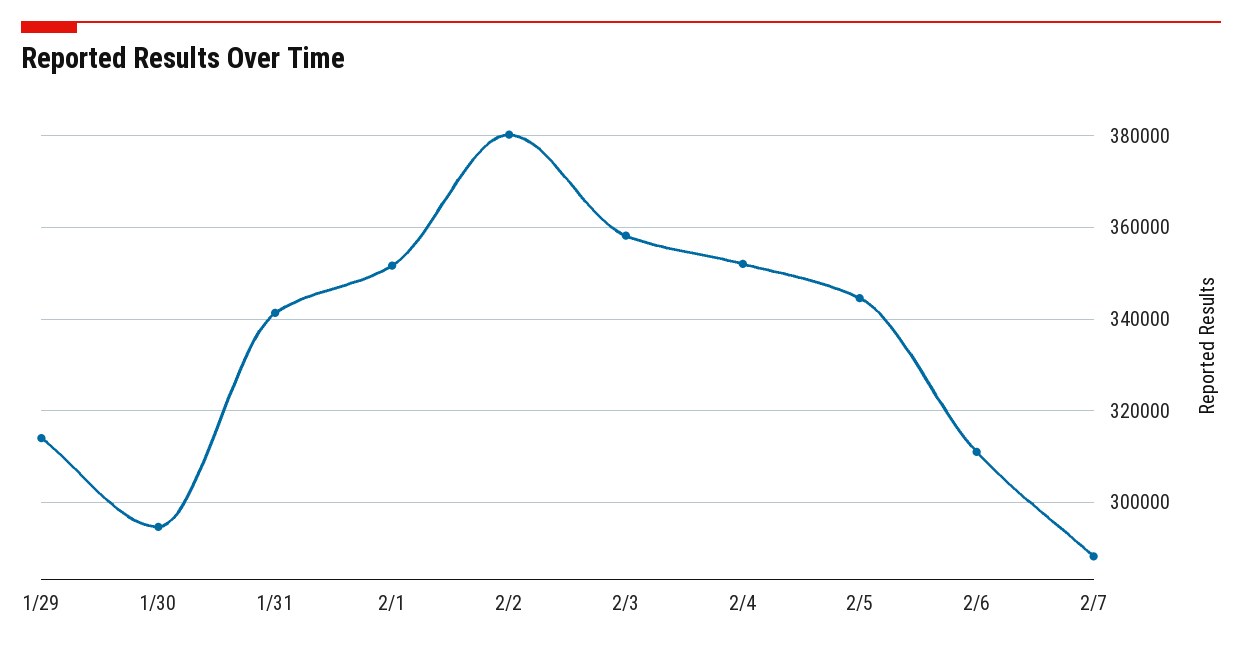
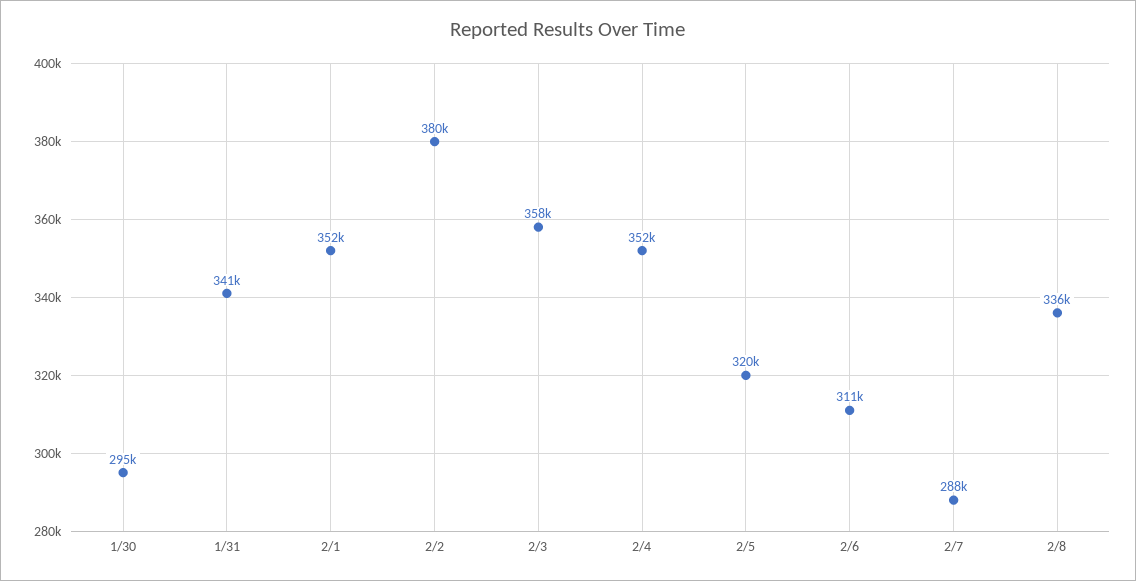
1/29: 314000 -> none
2/5: 344000 -> 320000
2/8: none -> 336000

